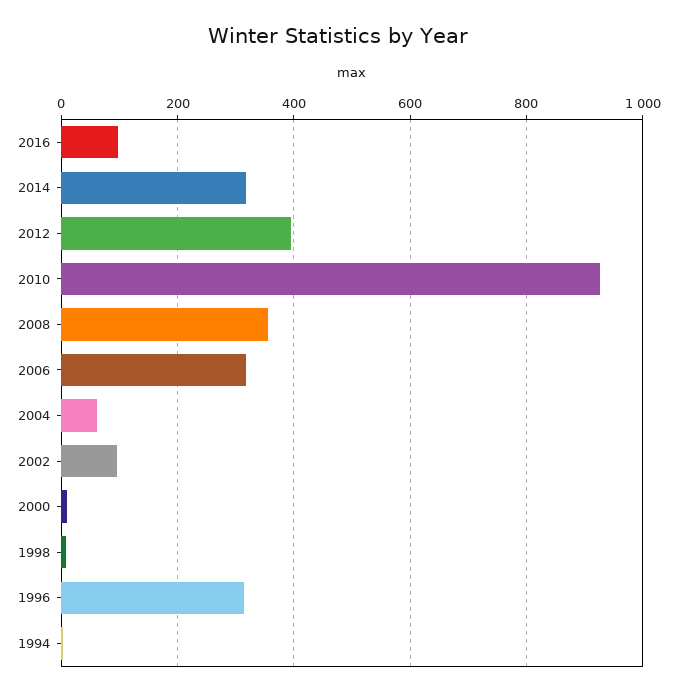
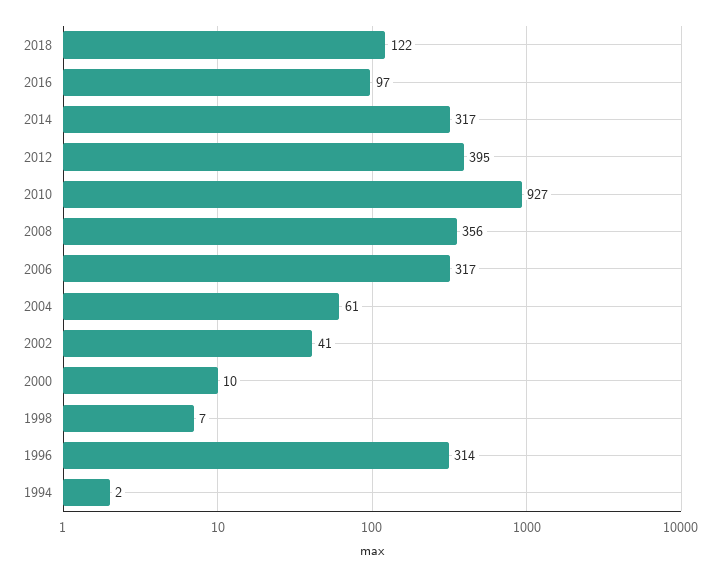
2002: 100 -> 41
2018: none -> 122

